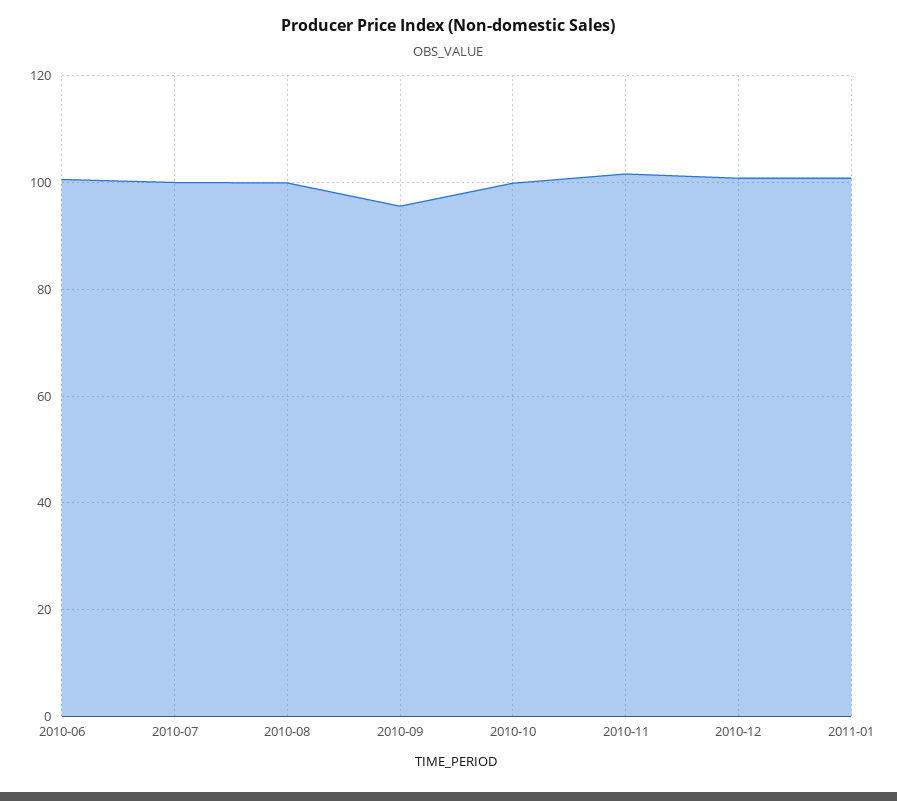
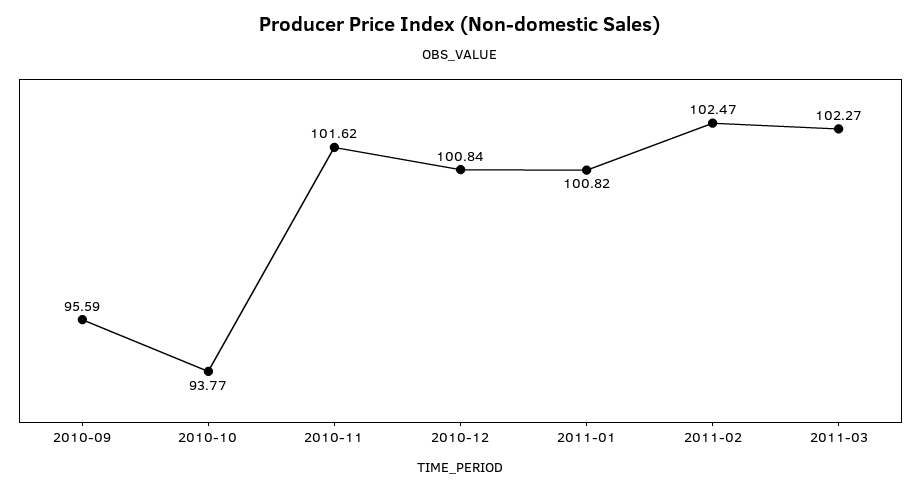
2010-06: 100 -> none
2010-07: 100 -> none
2010-08: 100 -> none
2010-10: 100 -> 93.77
2011-02: none -> 102.47
2011-03: none -> 102.27

